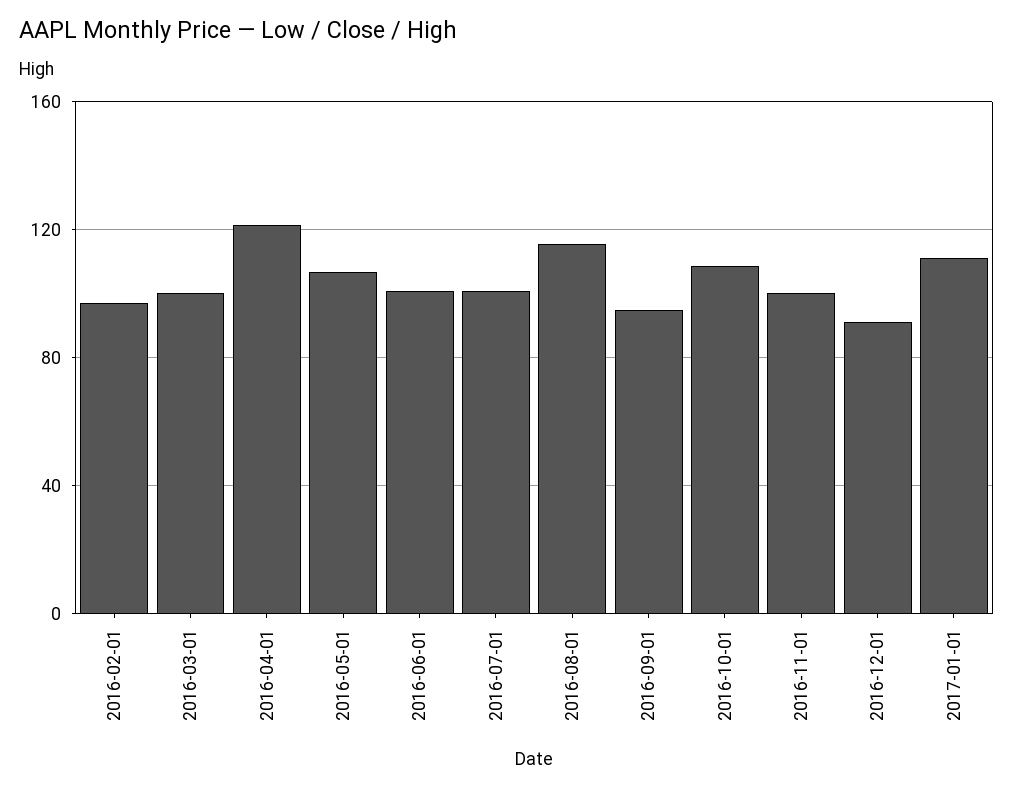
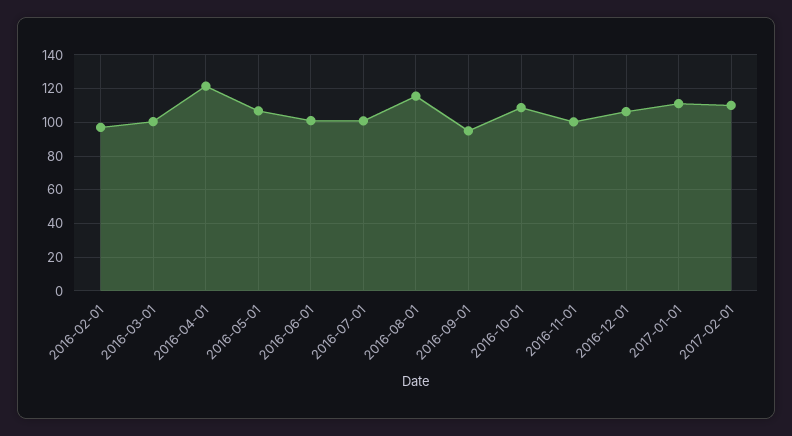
2016-12-01: 90 -> 105
2017-02-01: none -> 110

